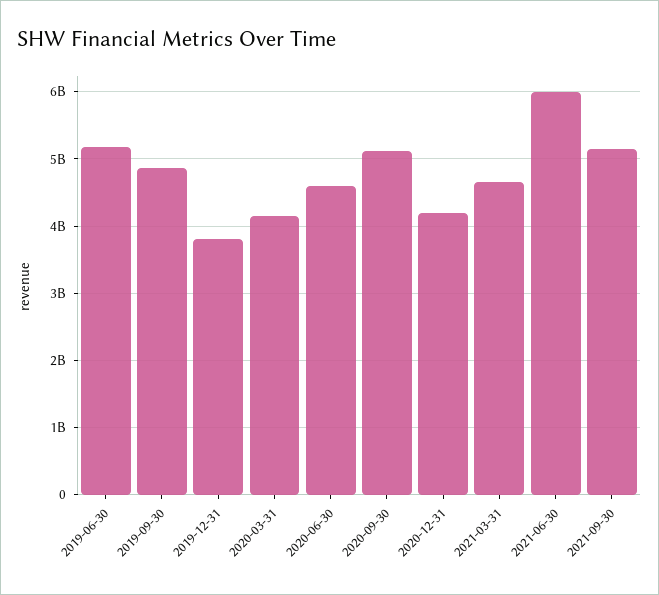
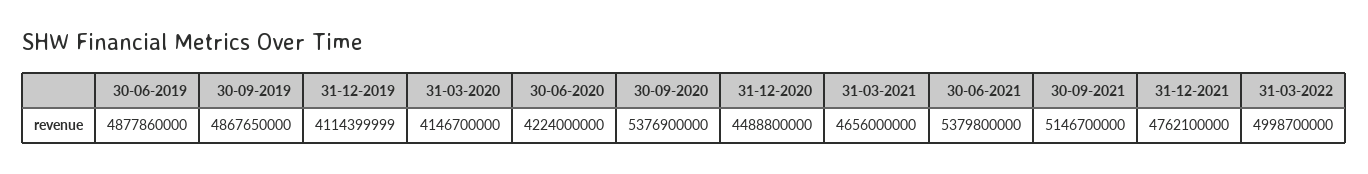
2019-06-30: 5200000000 -> 4877860000
2019-12-31: 3800000000 -> 4114399999
2020-06-30: 4600000000 -> 4224000000
2020-09-30: 5100000000 -> 5376900000
2020-12-31: 4200000000 -> 4488800000
2021-06-30: 6000000000 -> 5379800000
31-12-2021: none -> 4762100000
31-03-2022: none -> 4998700000

